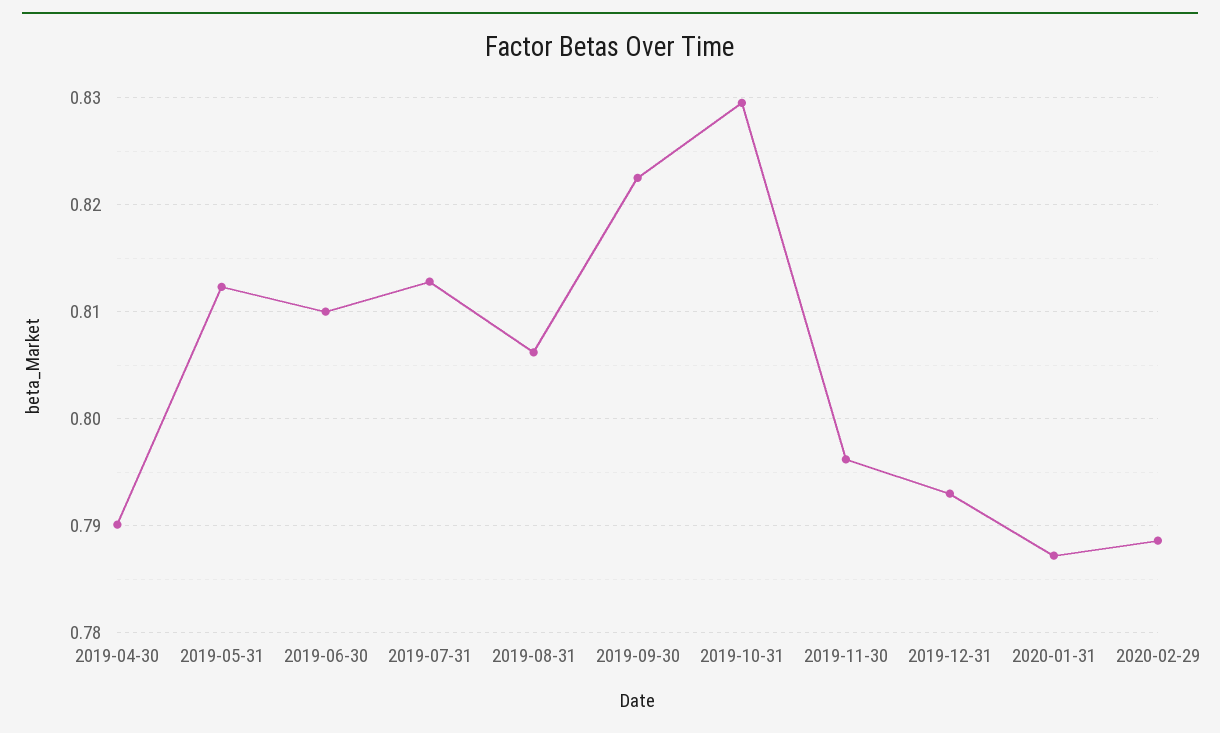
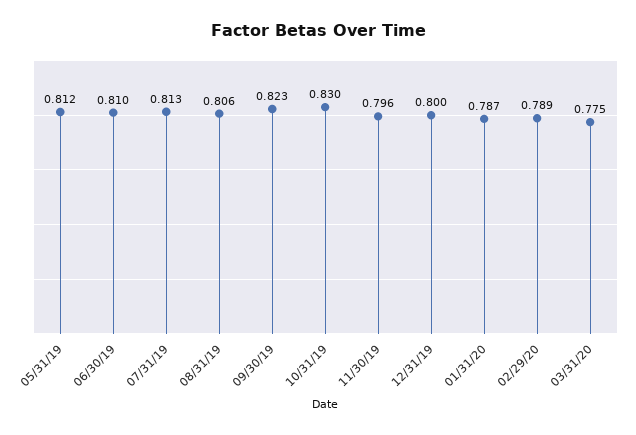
2019-04-30: 0.79 -> none
2019-12-31: 0.793 -> 0.8
03/31/20: none -> 0.775

